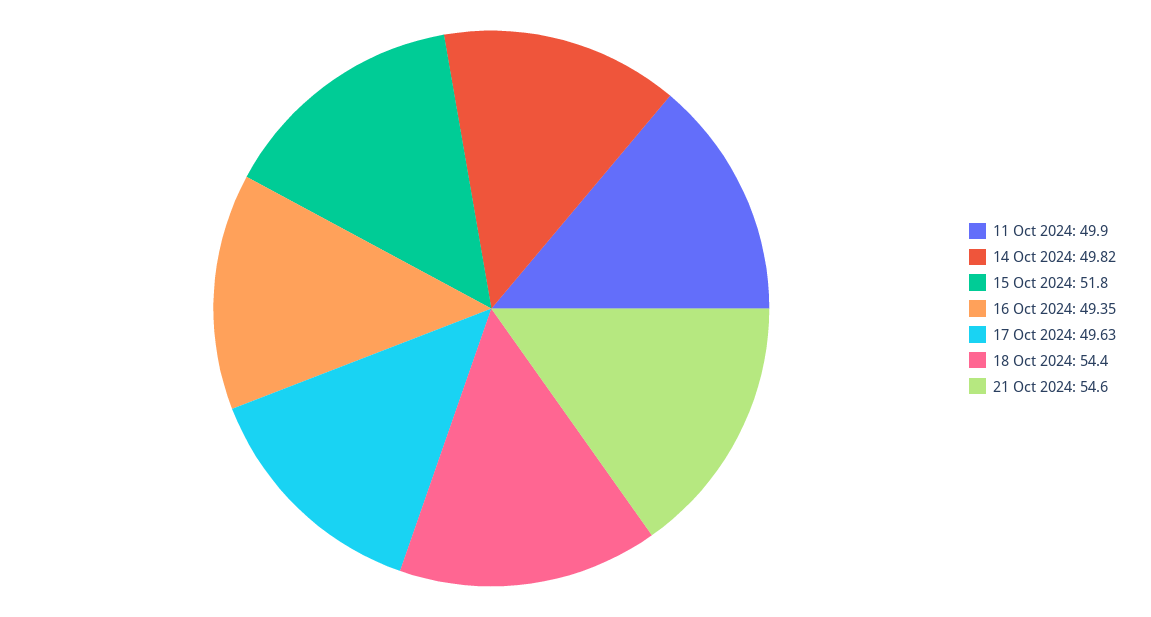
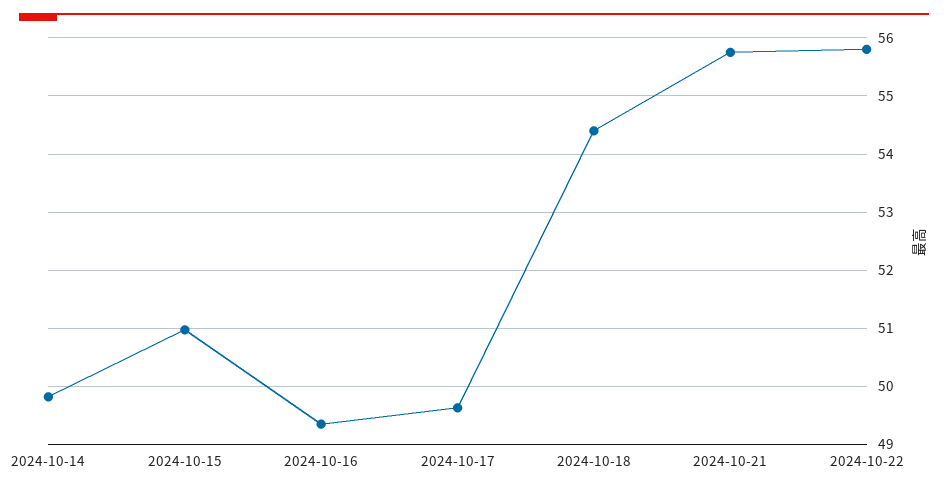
11 Oct 2024: 49.9 -> none
15 Oct 2024: 51.8 -> 51
21 Oct 2024: 54.6 -> 55.8
2024-10-22: none -> 55.8

